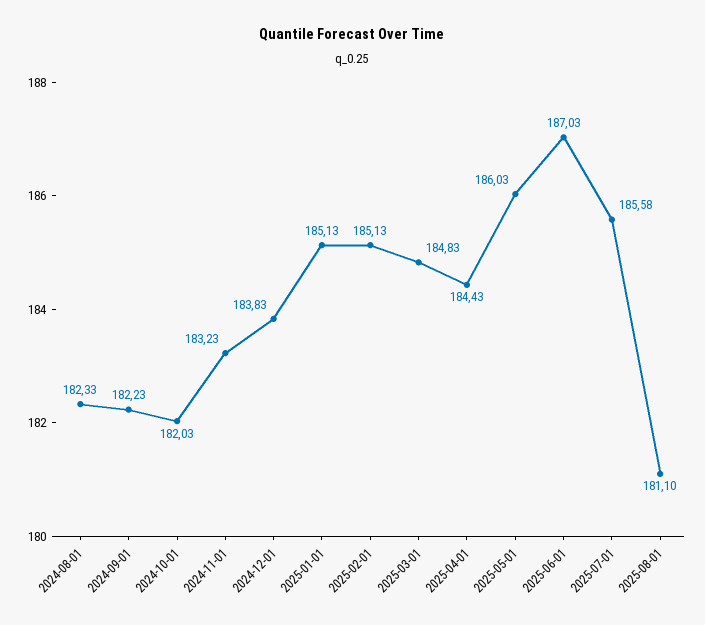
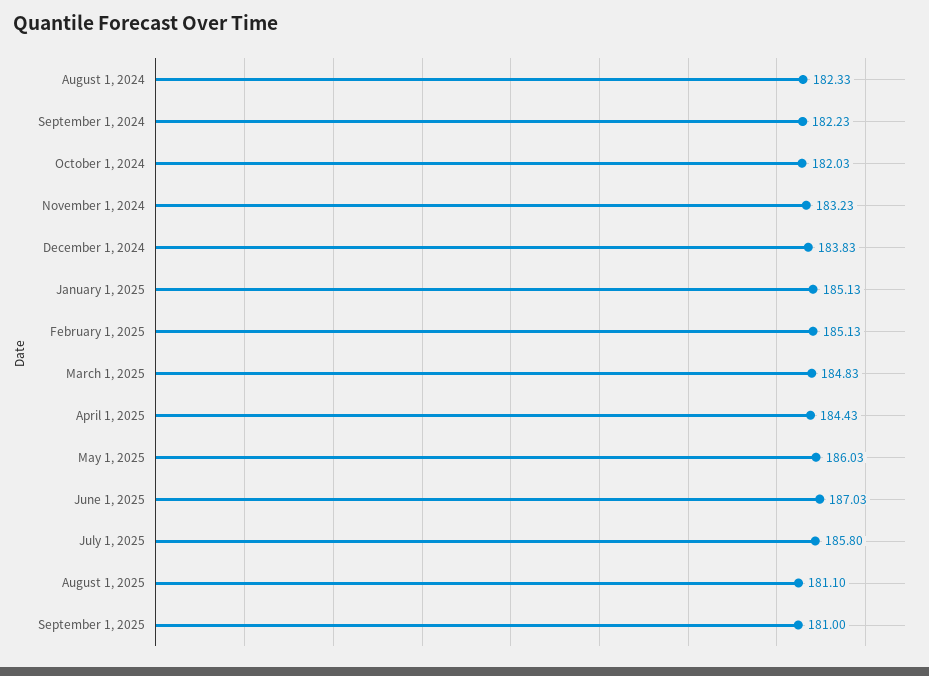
2025-07-01: 185.58 -> 185.8
September 1, 2025: none -> 181

